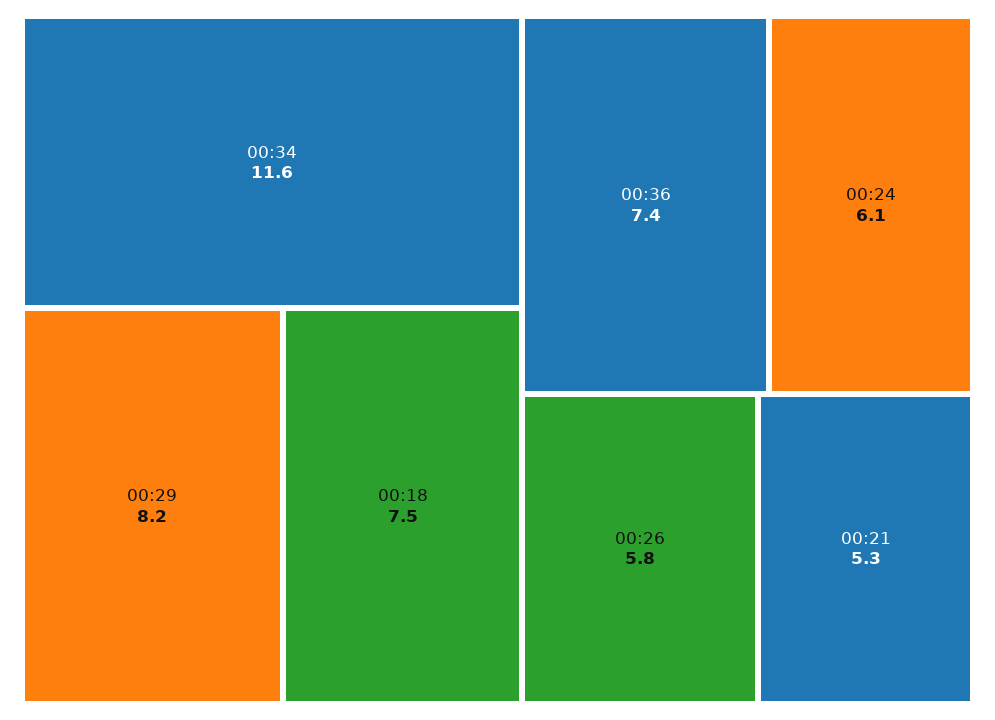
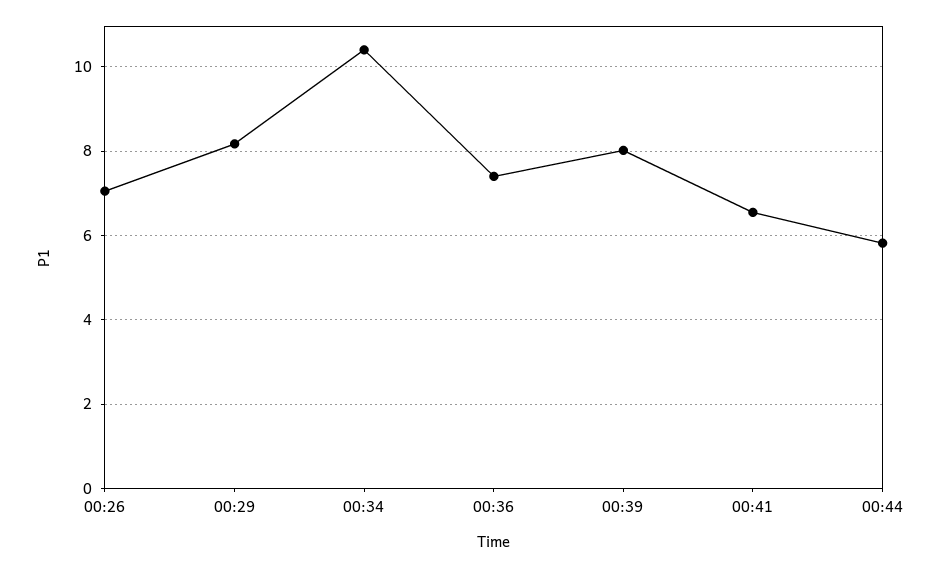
00:34: 11.6 -> 10.4
00:18: 7.5 -> none
00:24: 6.1 -> none
00:26: 5.8 -> 7
00:21: 5.3 -> none
00:39: none -> 8
00:41: none -> 6.6
00:44: none -> 5.8

